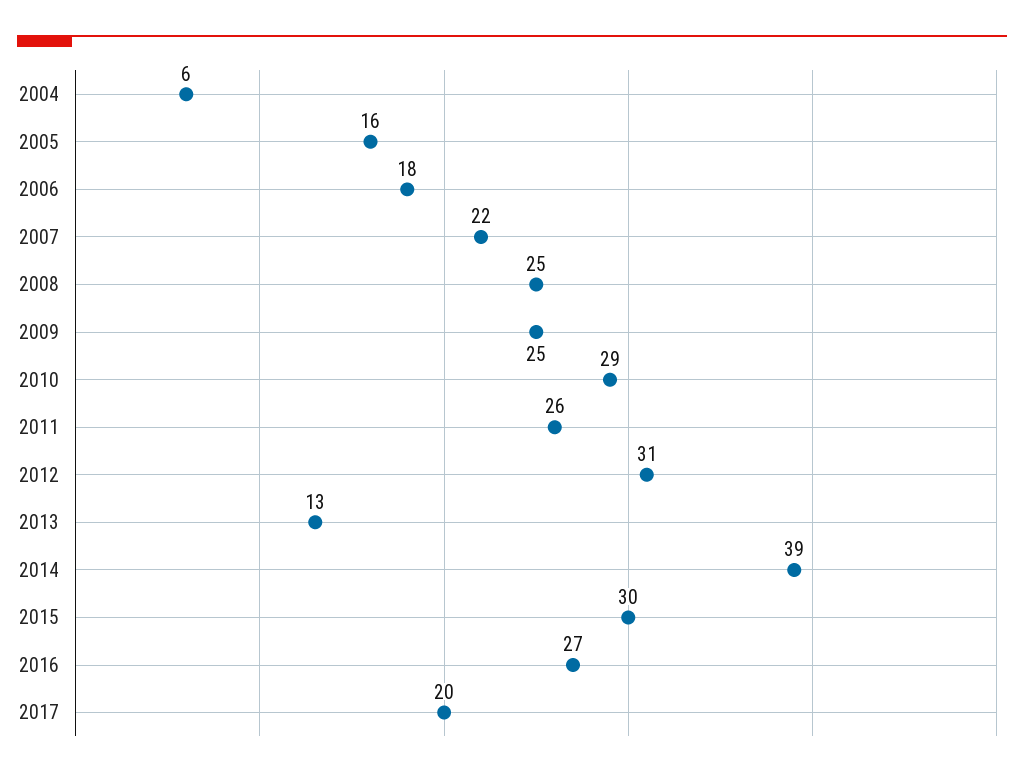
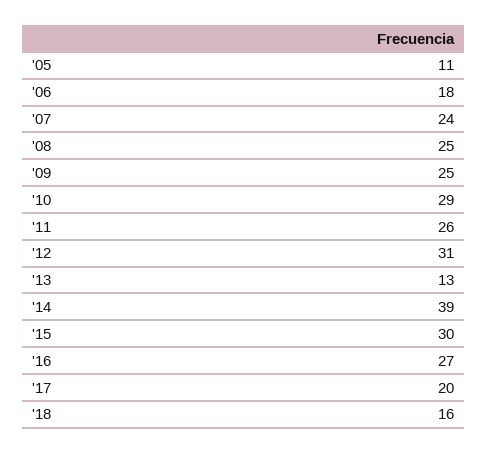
2004: 6 -> none
2005: 16 -> 11
2007: 22 -> 24
'18: none -> 16

